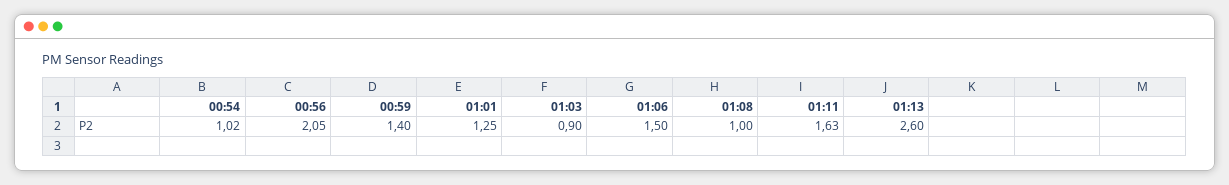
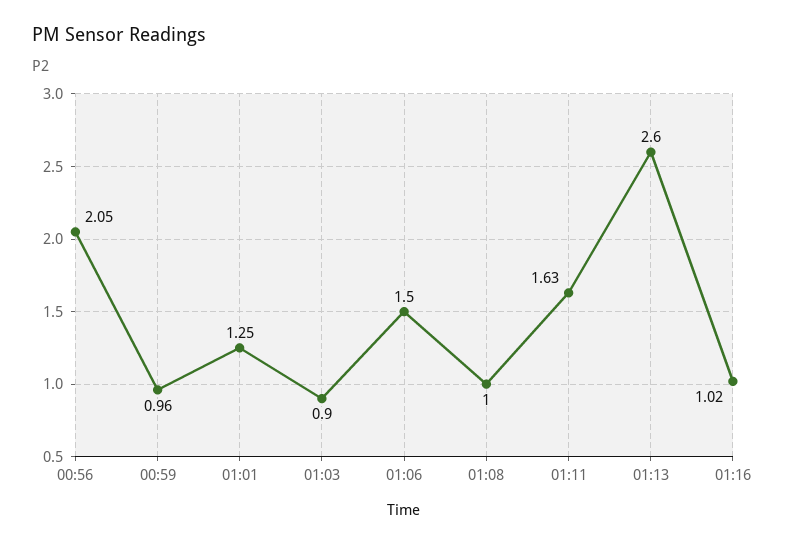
00:54: 1.02 -> none
00:59: 1.4 -> 0.96
01:16: none -> 1.02

